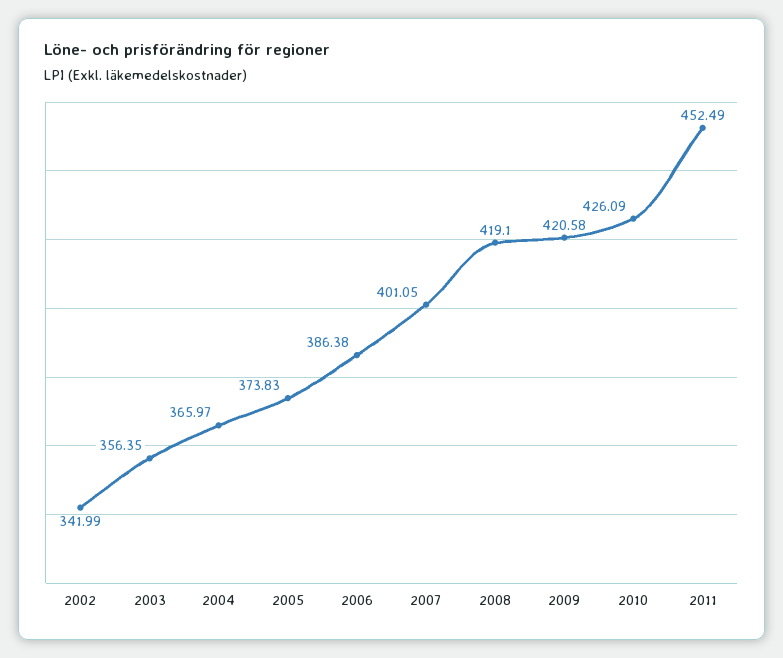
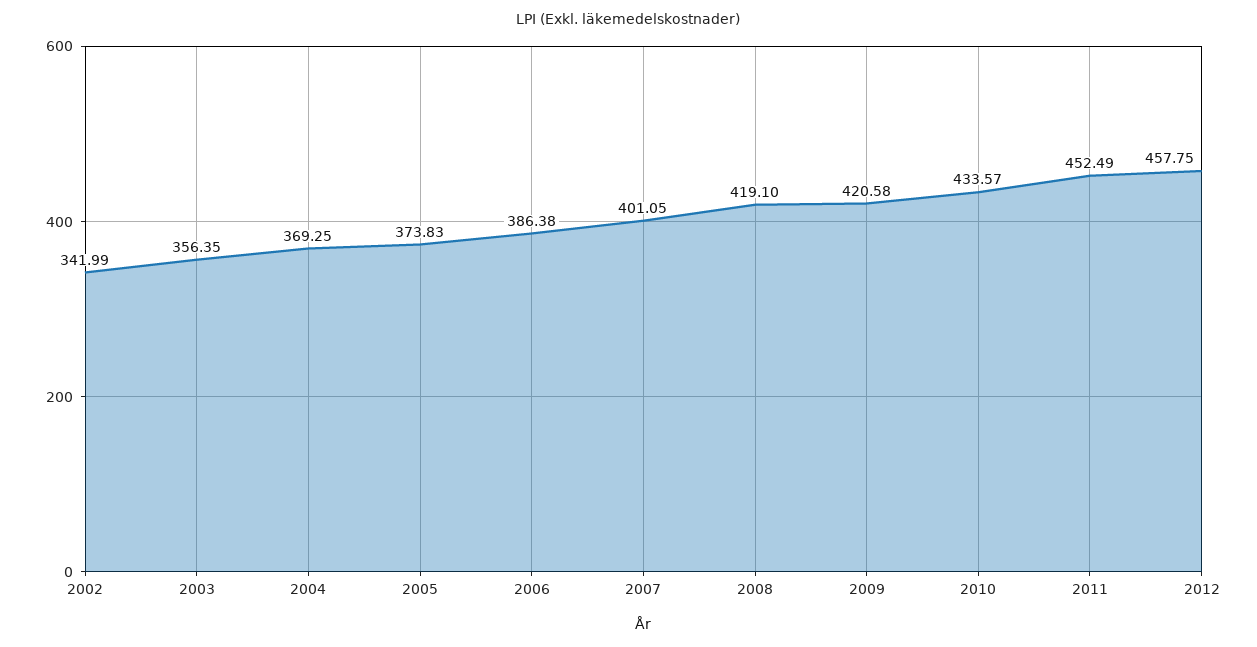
2004: 365.97 -> 369.25
2010: 426.09 -> 433.57
2012: none -> 457.75

